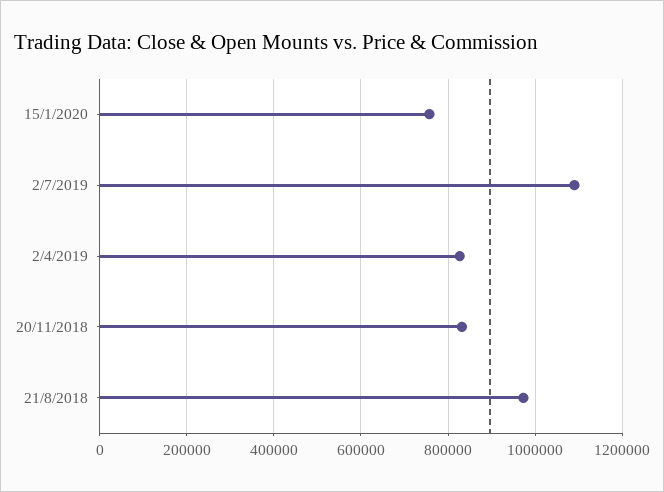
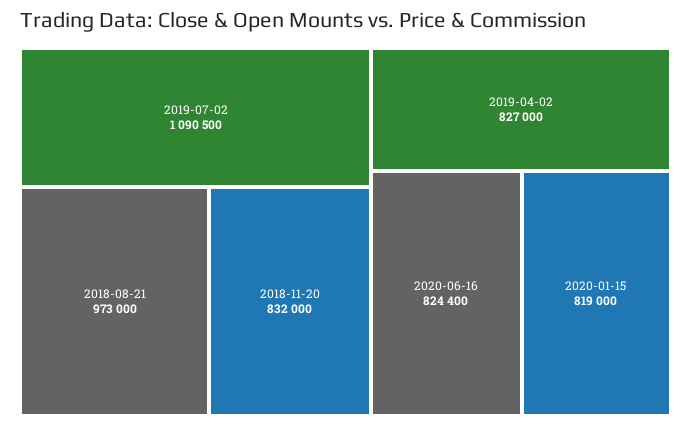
15/1/2020: 760000 -> 819000
2020-06-16: none -> 824400

